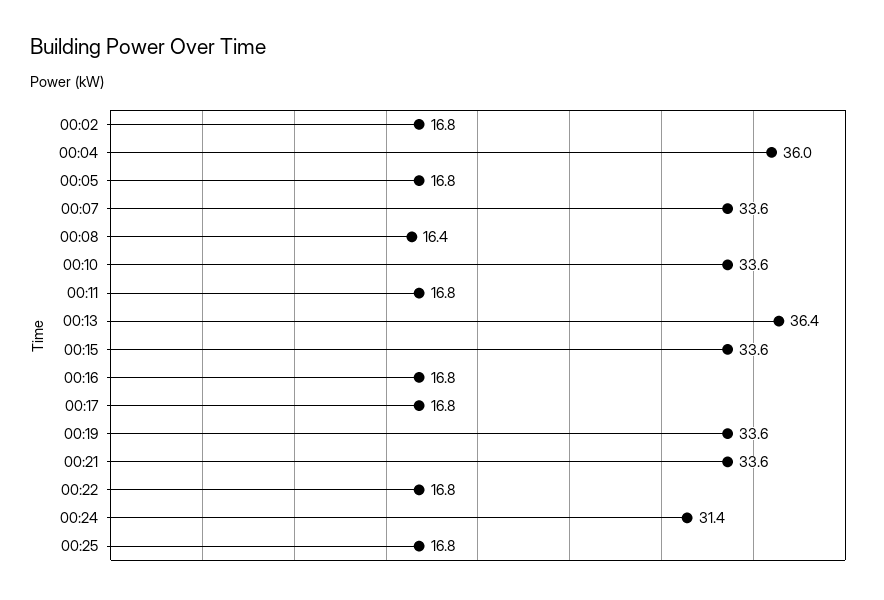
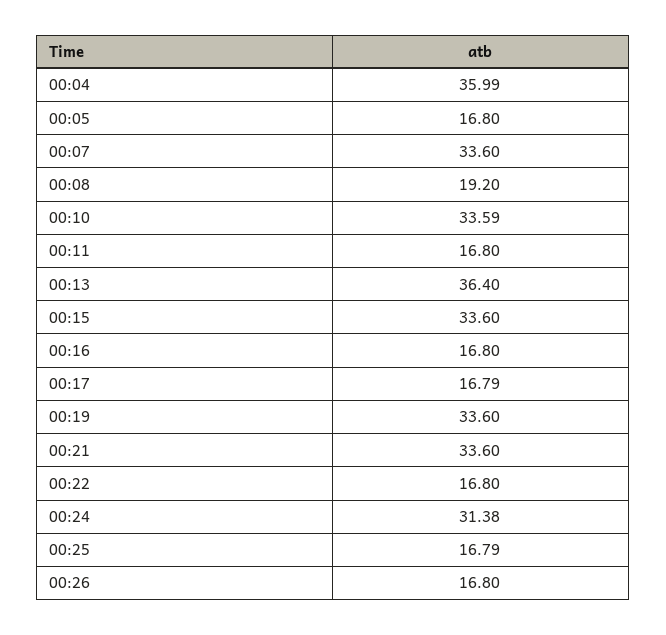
00:02: 16.8 -> none
00:08: 16.4 -> 19.2
00:26: none -> 16.8

